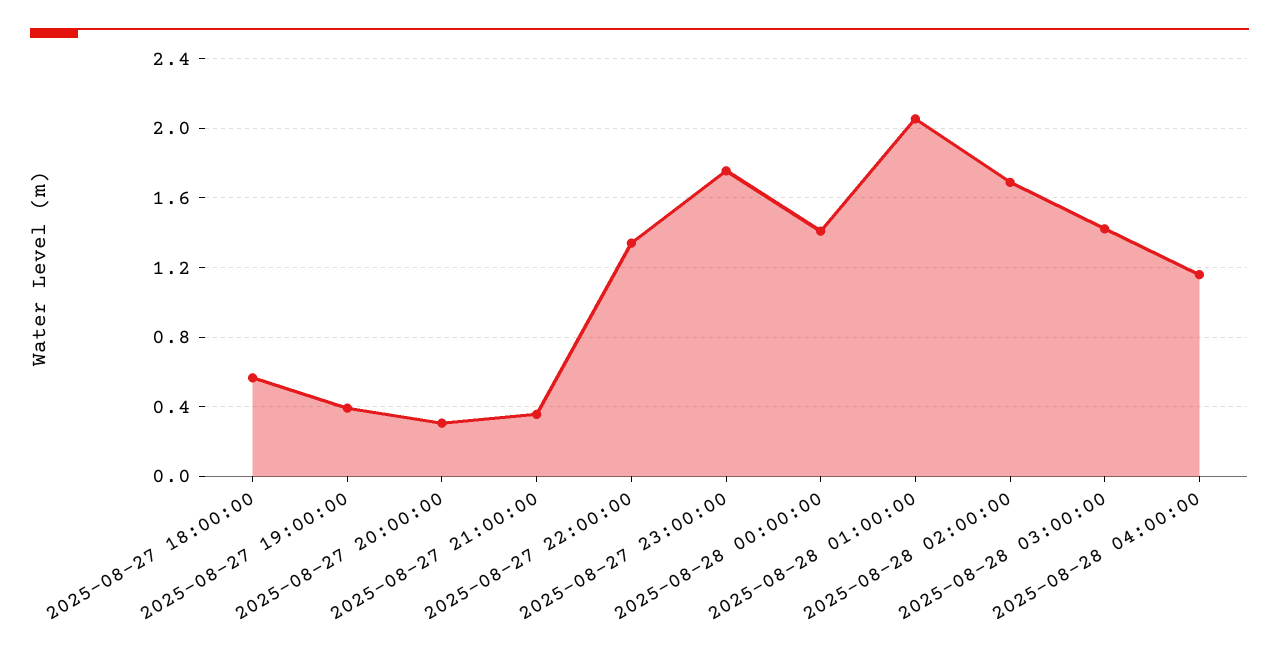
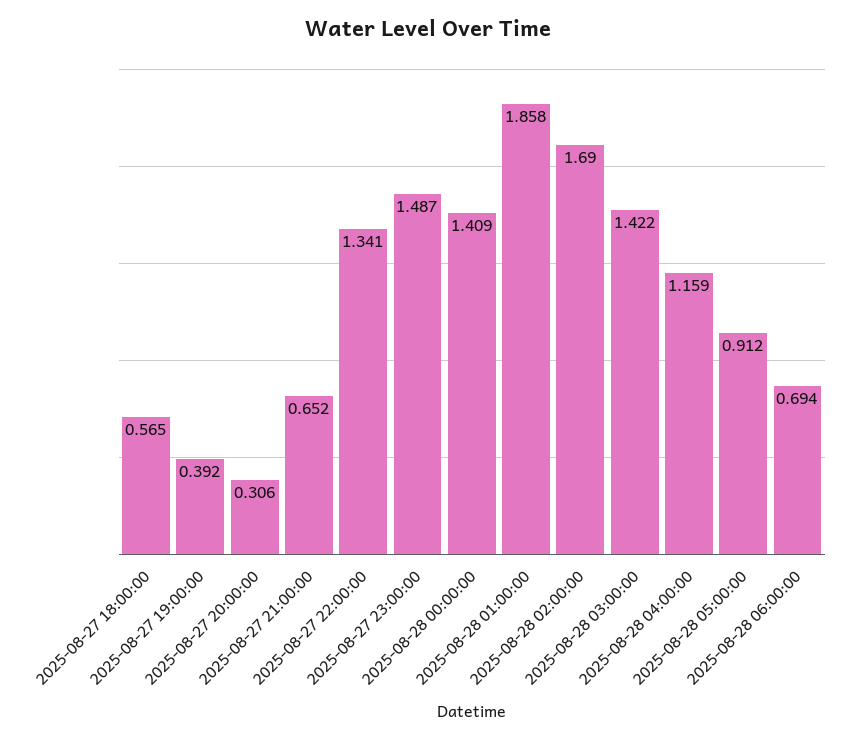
2025-08-27 21:00:00: 0.35 -> 0.652
2025-08-27 23:00:00: 1.75 -> 1.487
2025-08-28 01:00:00: 2.05 -> 1.858
2025-08-28 05:00:00: none -> 0.912
2025-08-28 06:00:00: none -> 0.694

